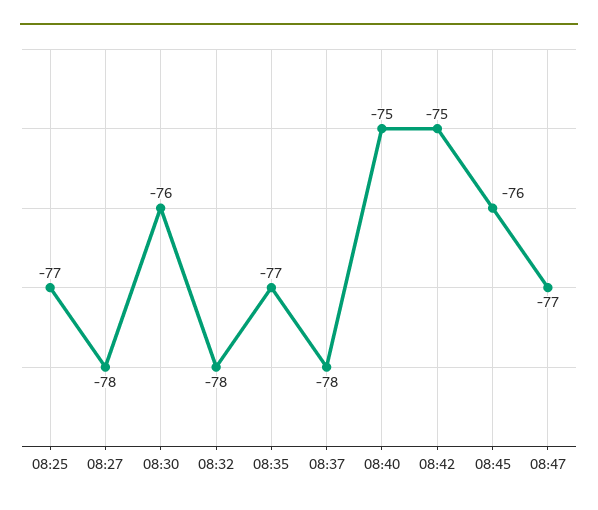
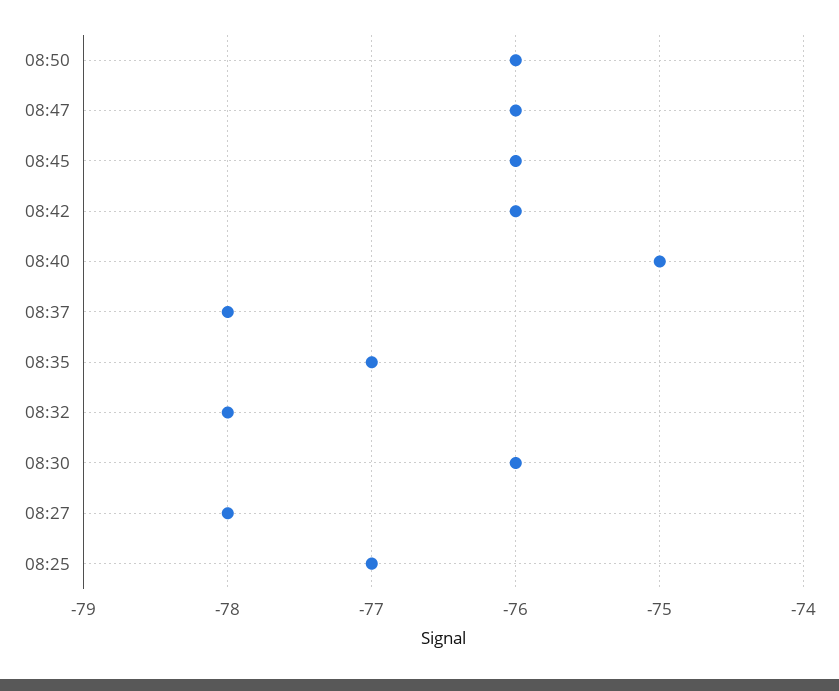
08:42: -75 -> -76
08:47: -77 -> -76
08:50: none -> -76

